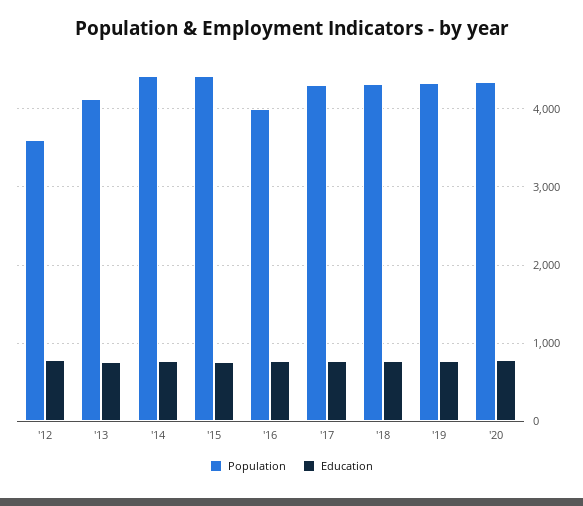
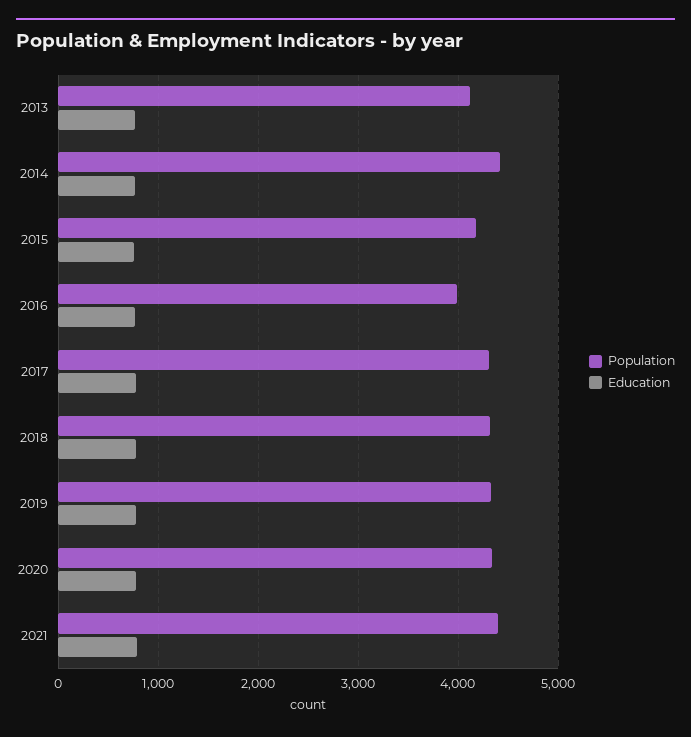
Population, '12: 3600 -> none
Education, '12: 800 -> none
Population, '15: 4400 -> 4200
Population, 2021: none -> 4400
Education, 2021: none -> 800

